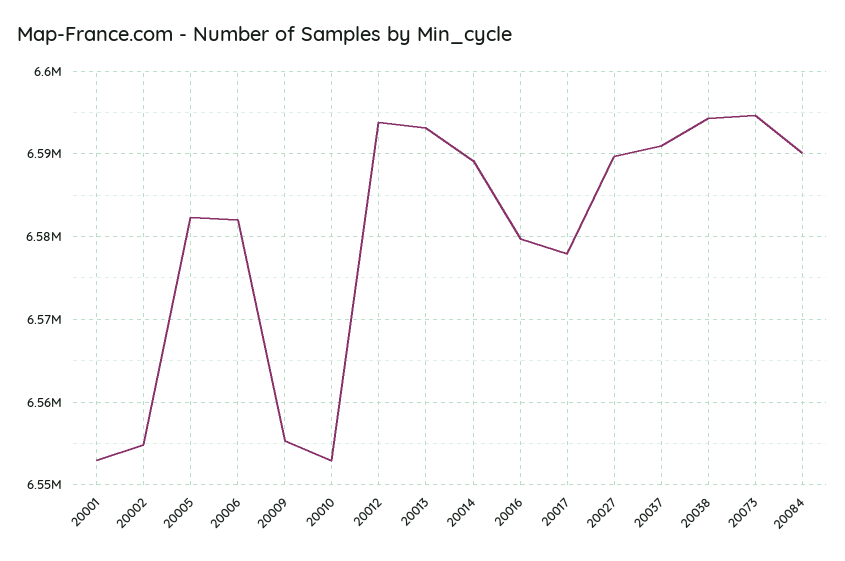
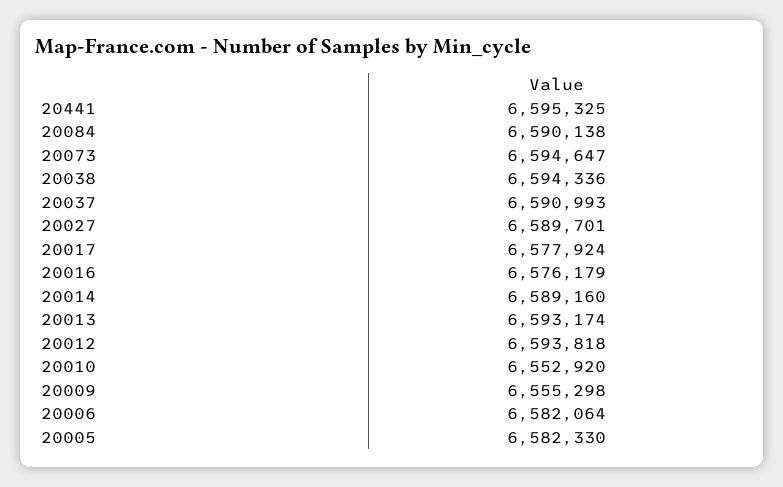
20001: 6553000 -> none
20002: 6555000 -> none
20016: 6580000 -> 6576179
20441: none -> 6595325

